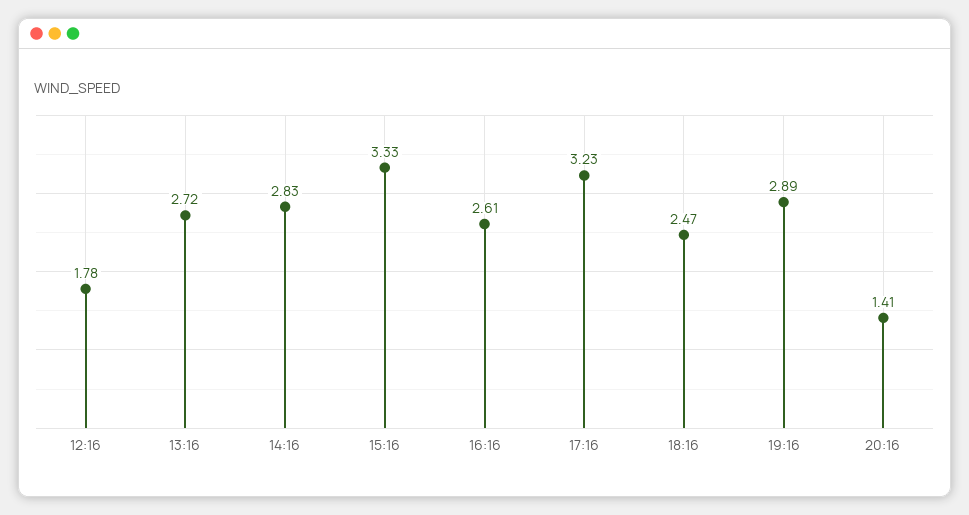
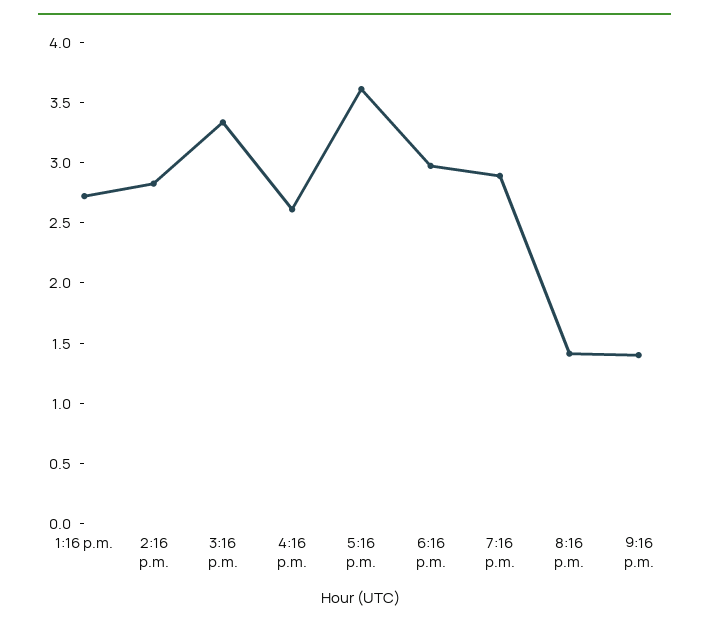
12:16: 1.78 -> none
17:16: 3.23 -> 3.6
18:16: 2.47 -> 3
9:16 p.m.: none -> 1.4

